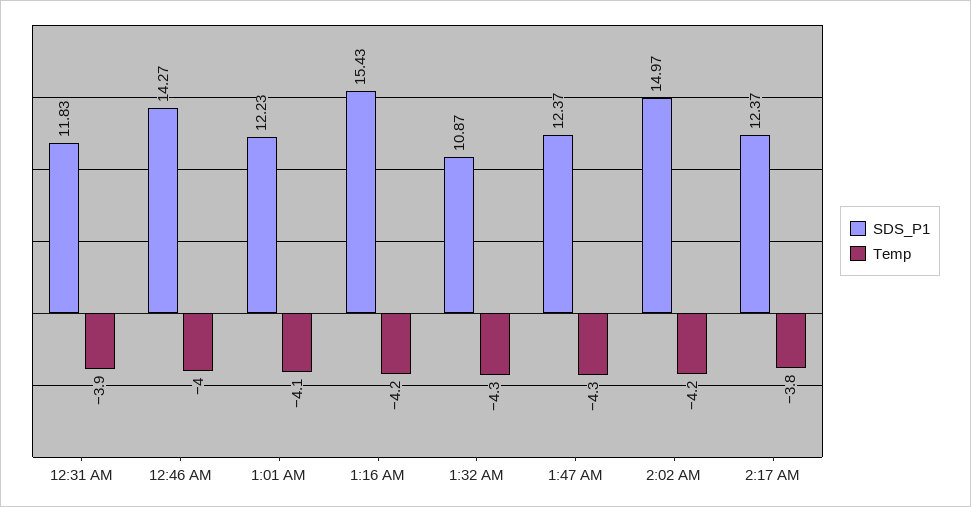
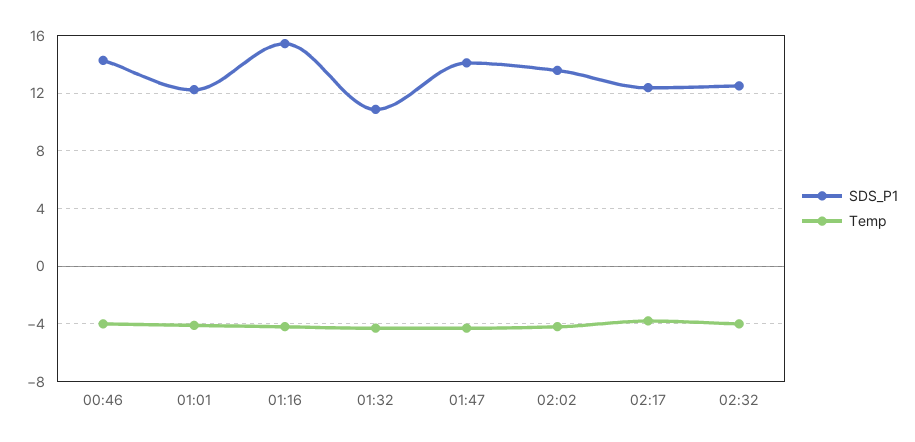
SDS_P1, 12:31 AM: 11.83 -> none
Temp, 12:31 AM: -3.9 -> none
SDS_P1, 1:47 AM: 12.37 -> 14
SDS_P1, 2:02 AM: 14.97 -> 13.5
SDS_P1, 02:32: none -> 12.5
Temp, 02:32: none -> -4

